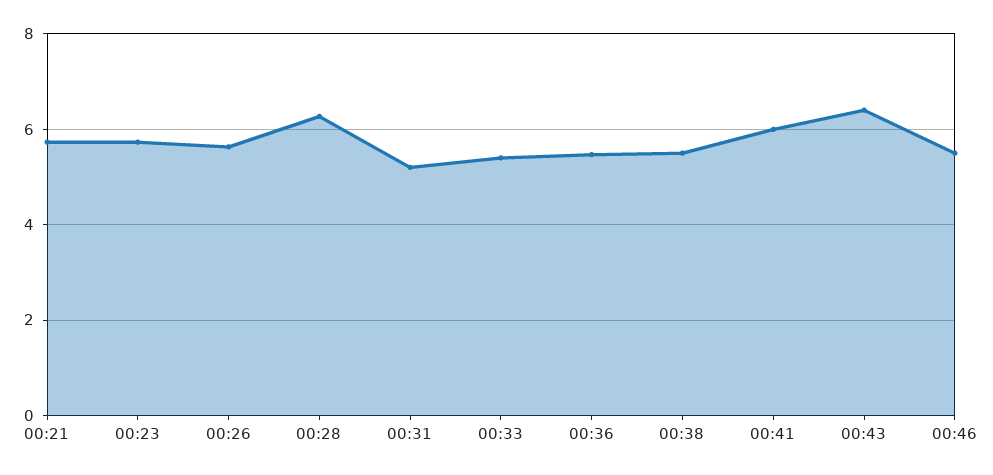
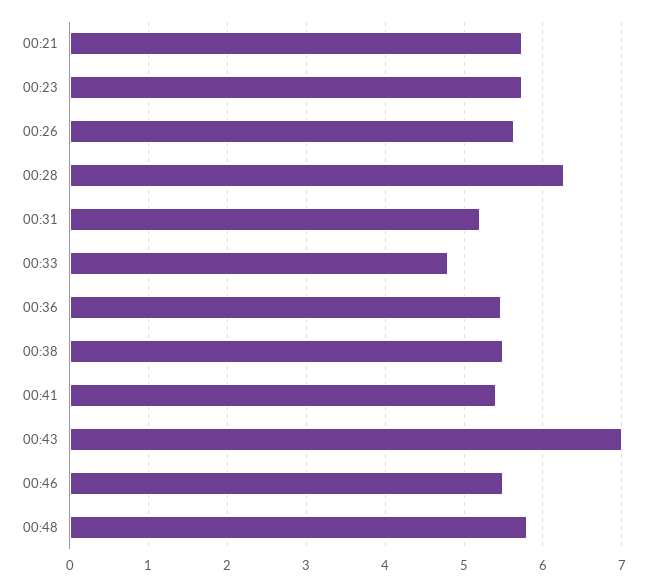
00:33: 5.4 -> 4.8
00:41: 6 -> 5.4
00:43: 6.4 -> 7
00:48: none -> 5.8

